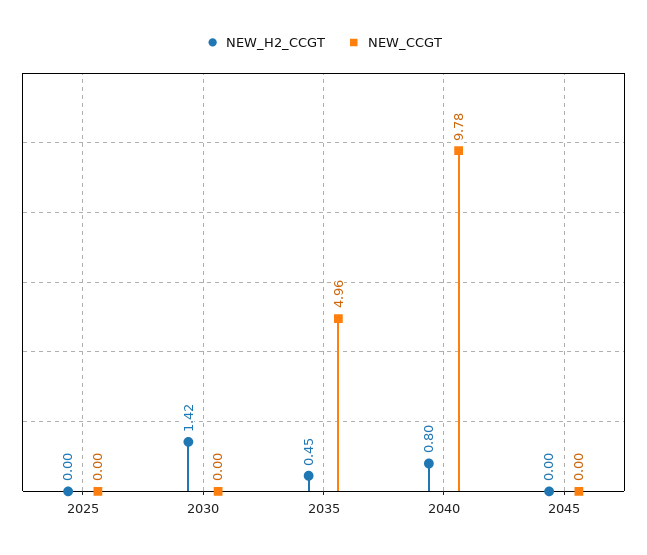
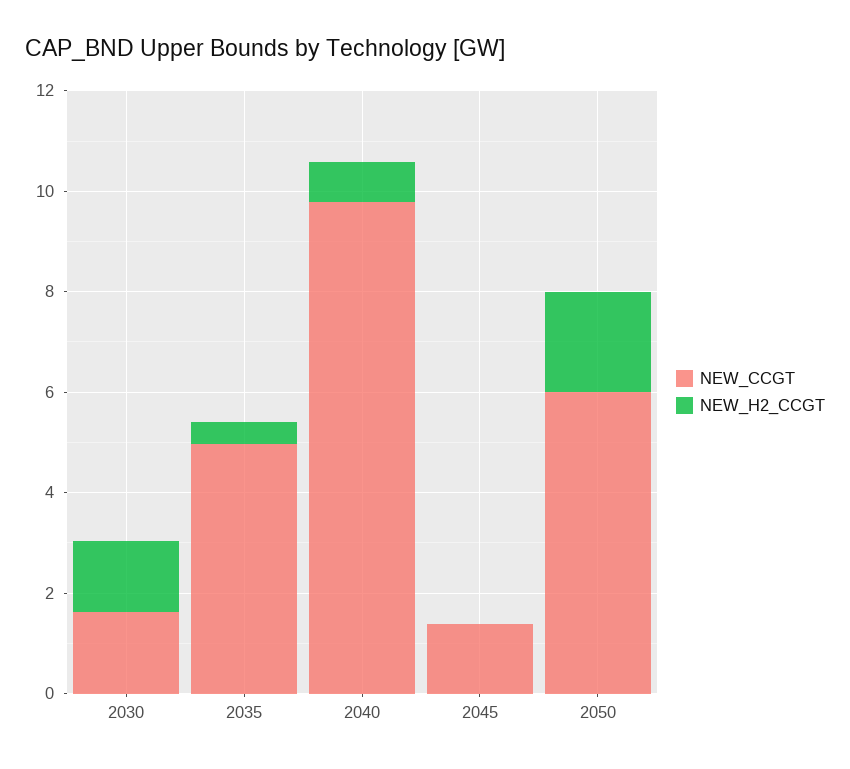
NEW_H2_CCGT, 2025: 0 -> none
NEW_CCGT, 2025: 0 -> none
NEW_CCGT, 2030: 0 -> 1.5
NEW_CCGT, 2045: 0 -> 1.5
NEW_CCGT, 2050: none -> 6
NEW_H2_CCGT, 2050: none -> 2

